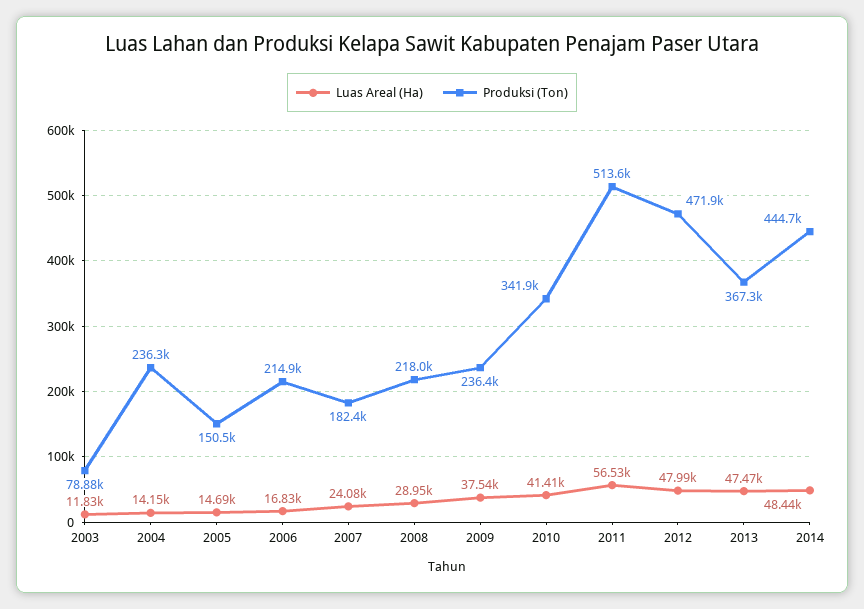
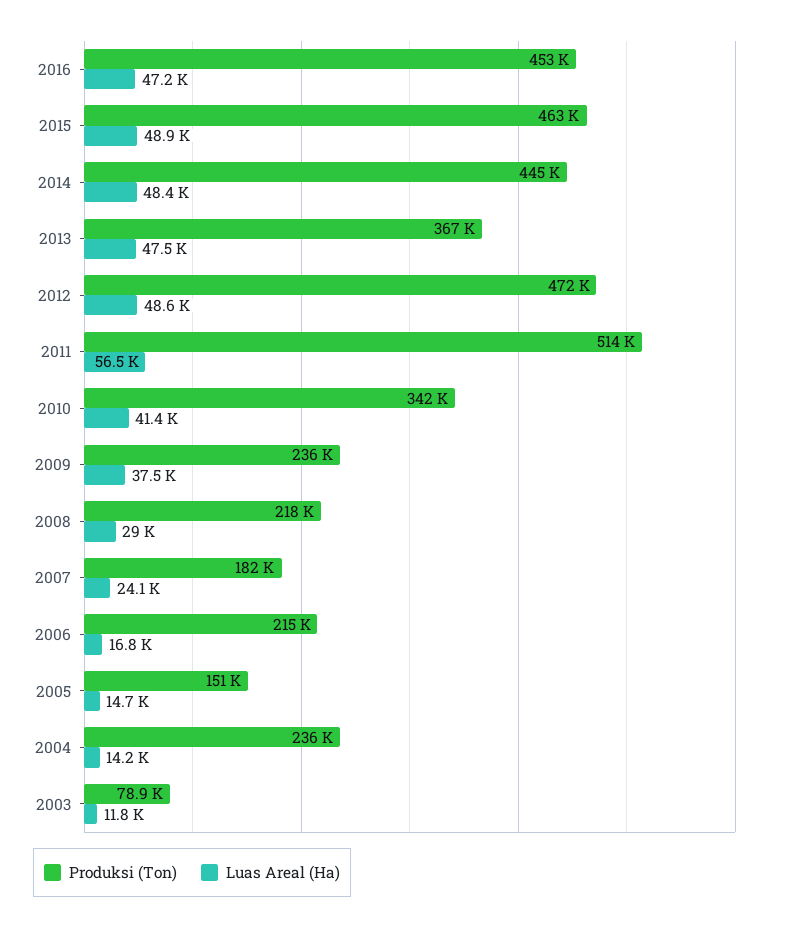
Luas Areal (Ha), 2012: 47990 -> 48600
Produksi (Ton), 2016: none -> 453000
Luas Areal (Ha), 2016: none -> 47200
Produksi (Ton), 2015: none -> 463000
Luas Areal (Ha), 2015: none -> 48900

